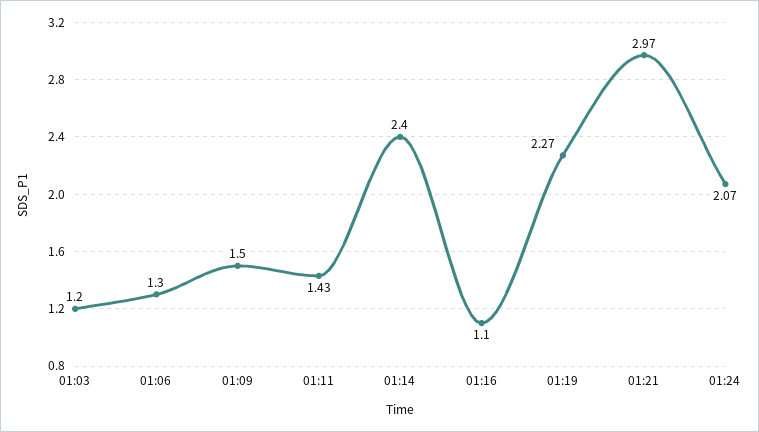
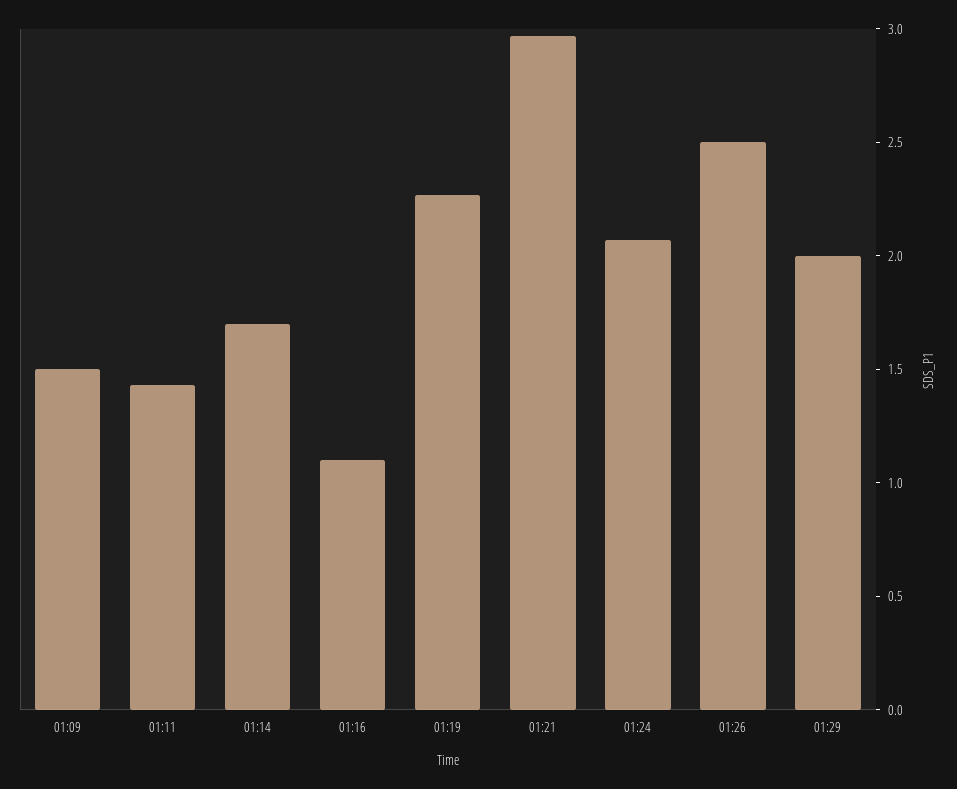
01:03: 1.2 -> none
01:06: 1.3 -> none
01:14: 2.4 -> 1.7
01:26: none -> 2.5
01:29: none -> 2

